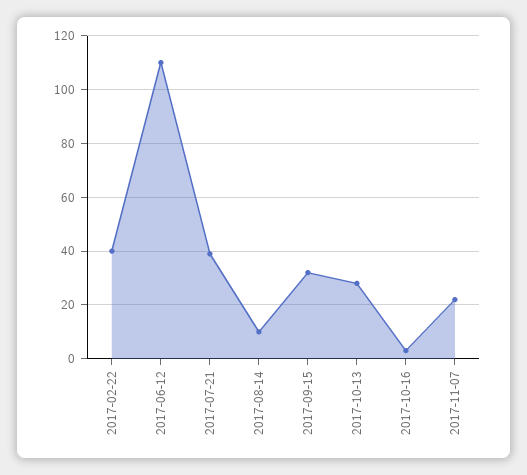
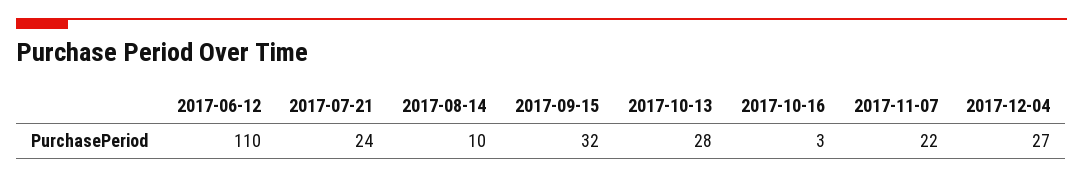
2017-02-22: 40 -> none
2017-07-21: 40 -> 24
2017-12-04: none -> 27

